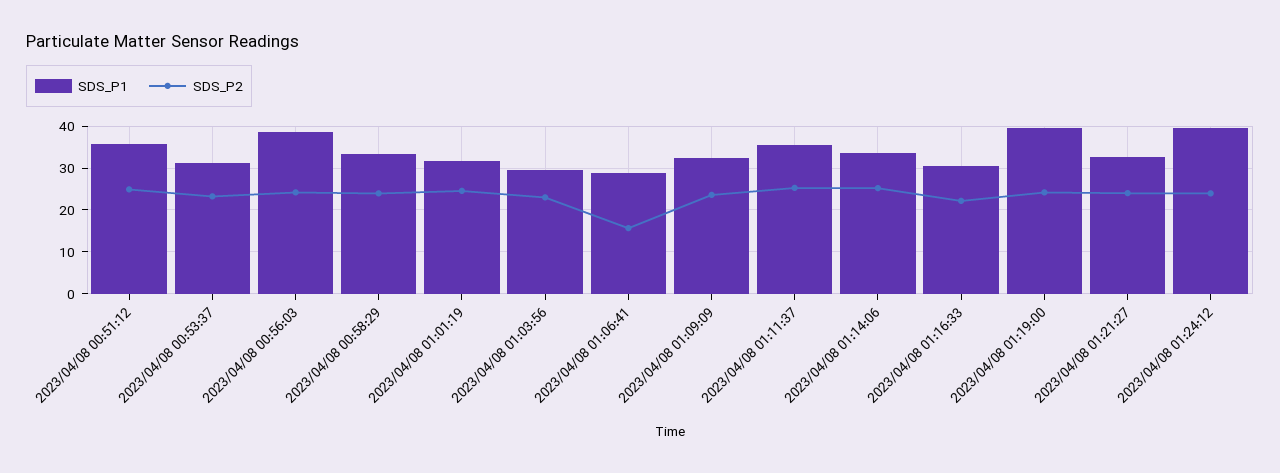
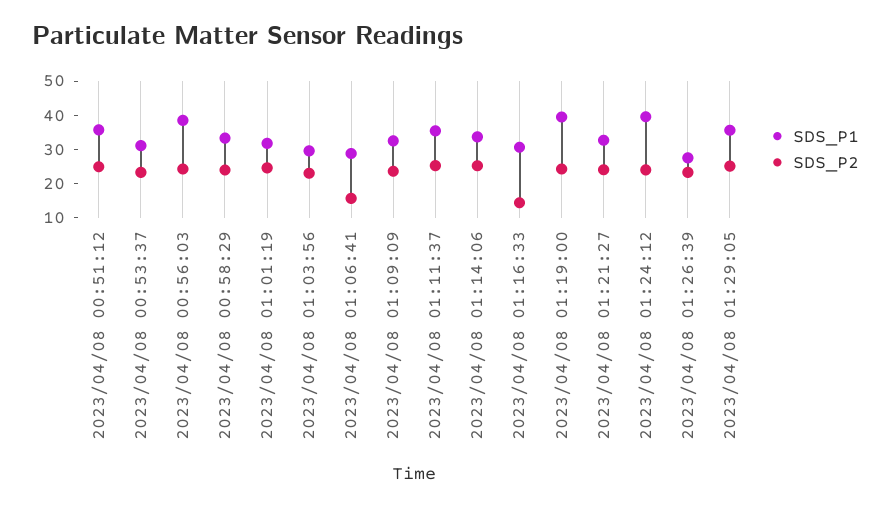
SDS_P2, 2023/04/08 01:16:33: 22 -> 15
SDS_P1, 2023/04/08 01:26:39: none -> 27.5
SDS_P2, 2023/04/08 01:26:39: none -> 22.5
SDS_P1, 2023/04/08 01:29:05: none -> 35
SDS_P2, 2023/04/08 01:29:05: none -> 25

